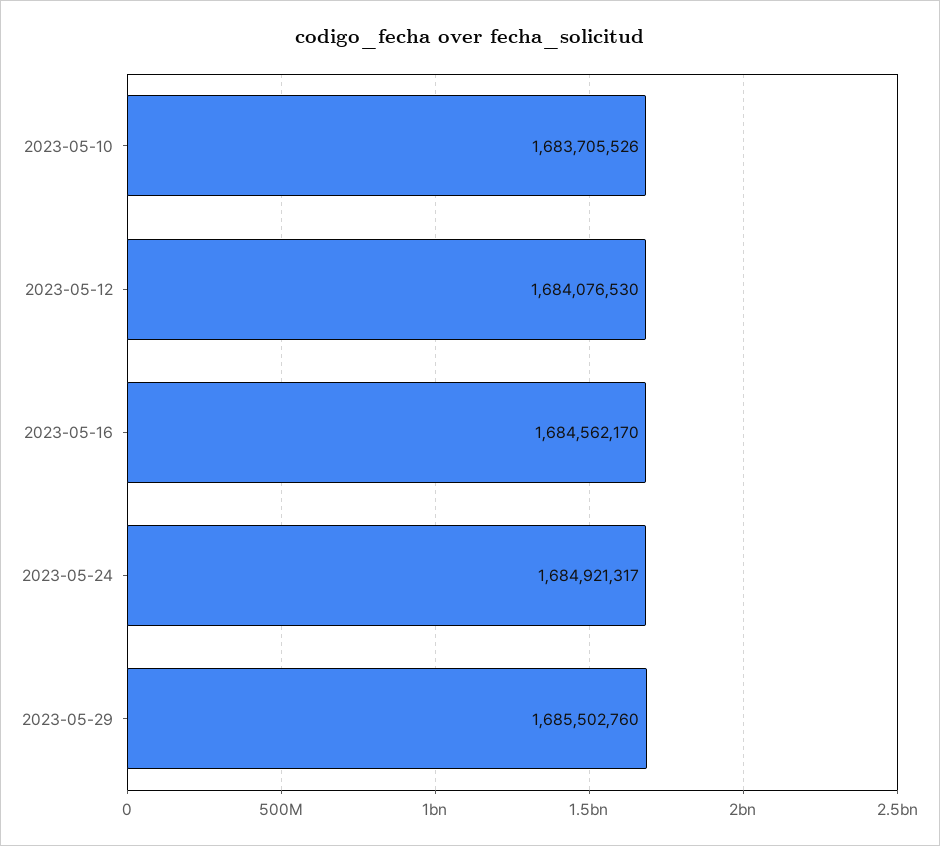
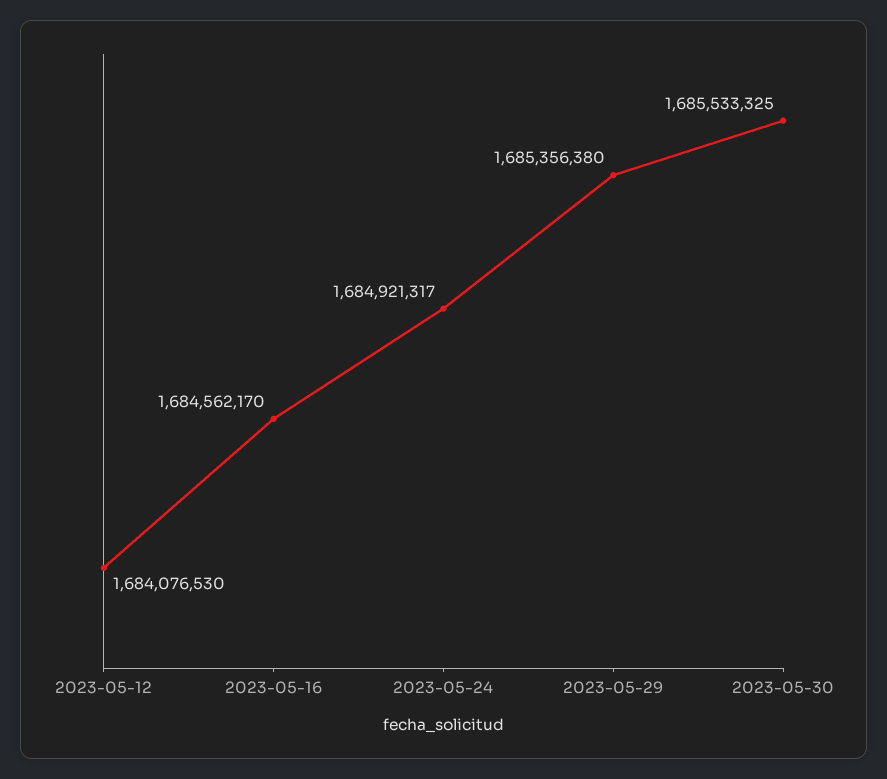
2023-05-10: 1683705526 -> none
2023-05-29: 1685502760 -> 1685356380
2023-05-30: none -> 1685533325

